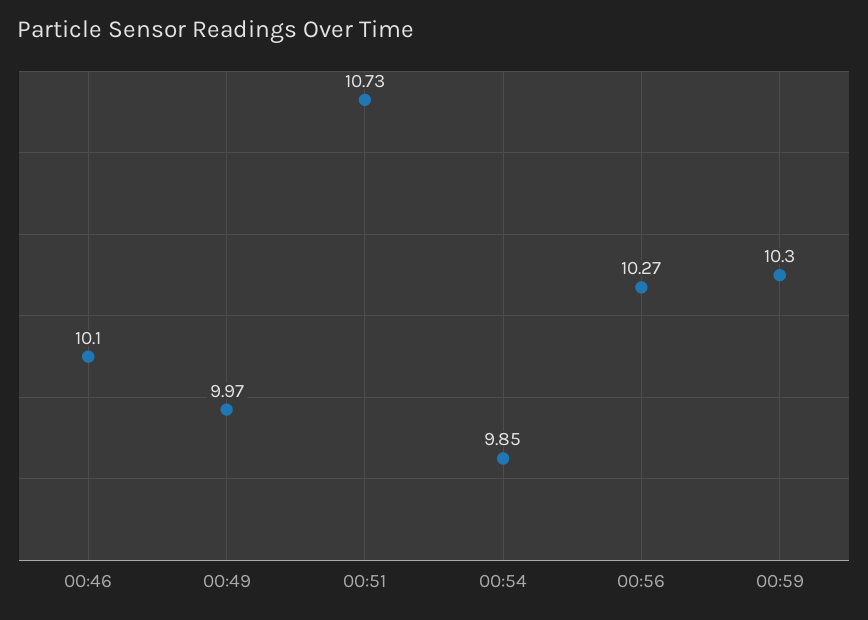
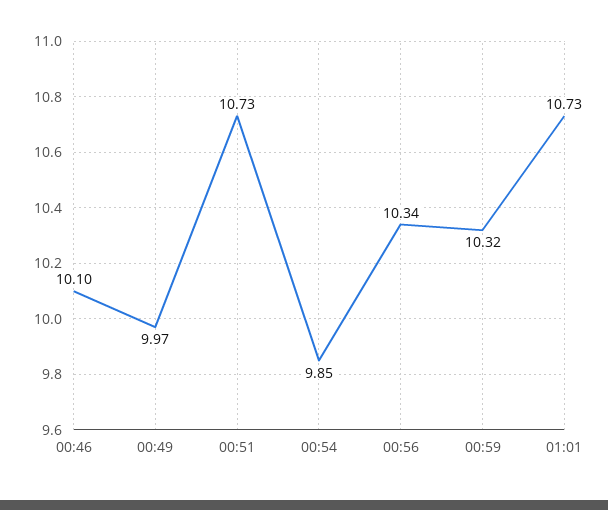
00:56: 10.27 -> 10.34
00:59: 10.3 -> 10.32
01:01: none -> 10.73

